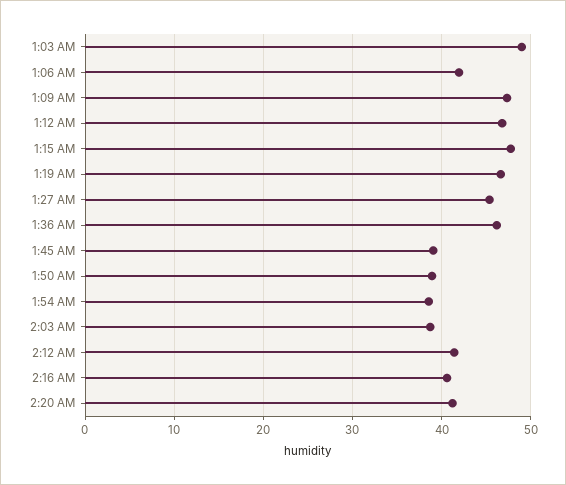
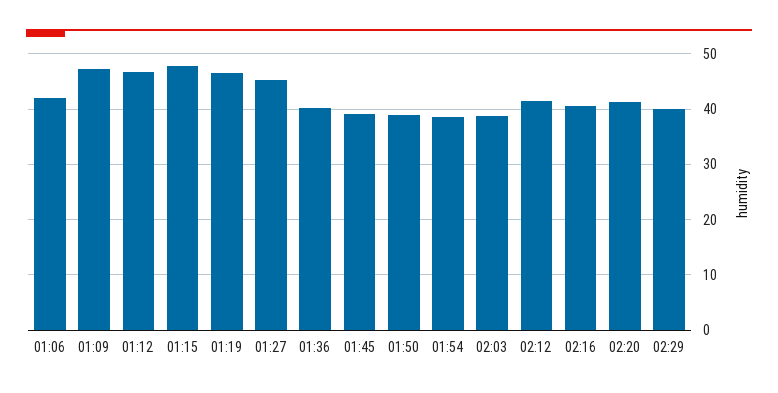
1:03 AM: 49 -> none
1:36 AM: 46 -> 40
02:29: none -> 40

